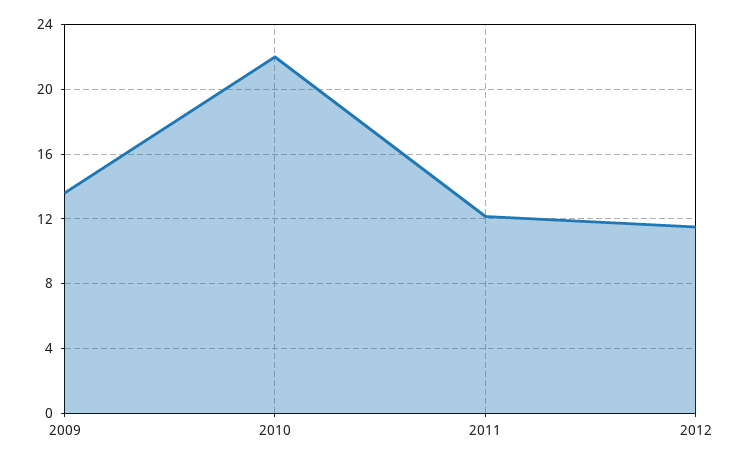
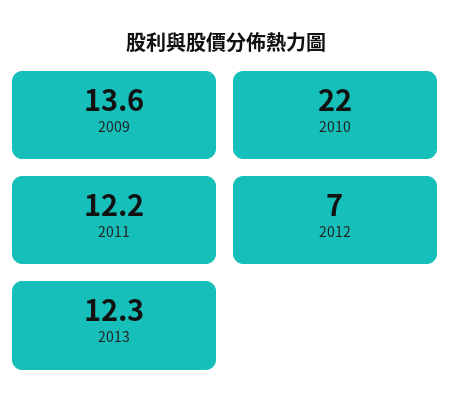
2012: 11.5 -> 7
2013: none -> 12.3

